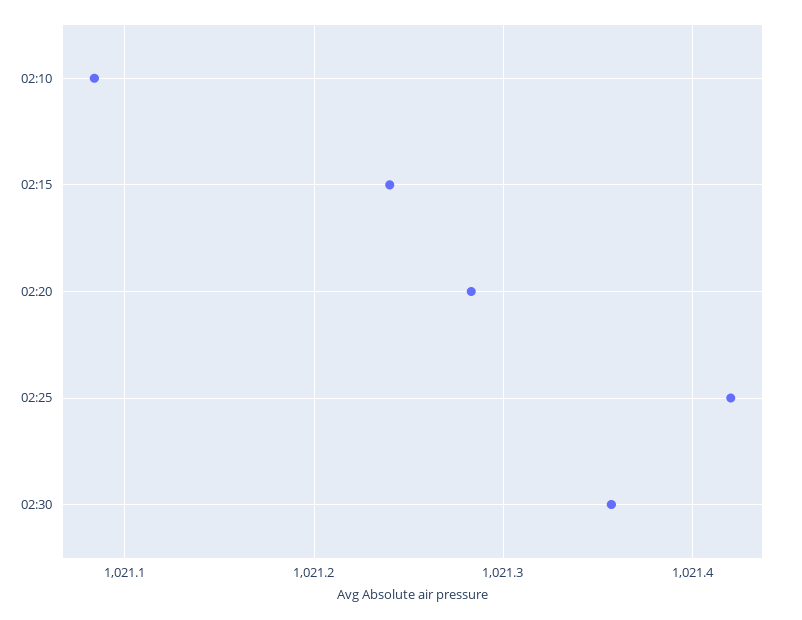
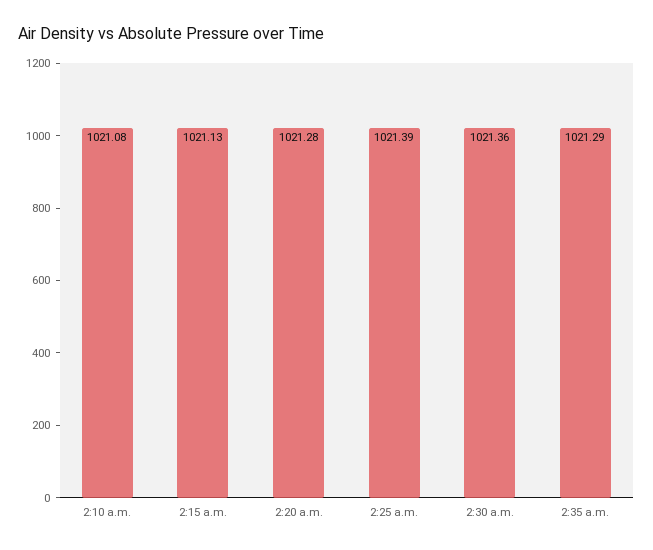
02:15: 1021.24 -> 1021.13
02:25: 1021.42 -> 1021.39
2:35 a.m.: none -> 1021.29

